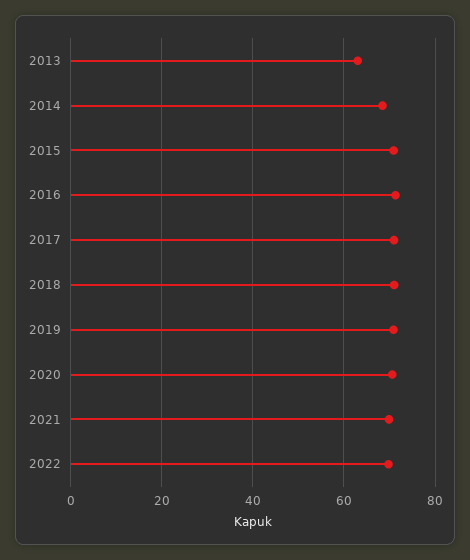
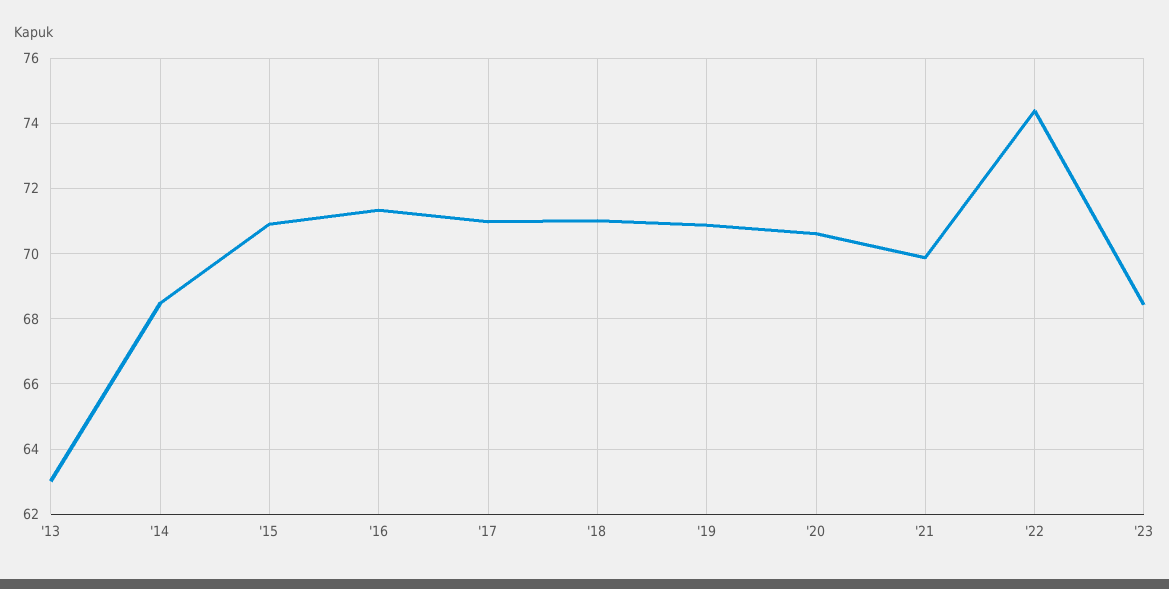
2022: 70 -> 74.4
'23: none -> 68.4

